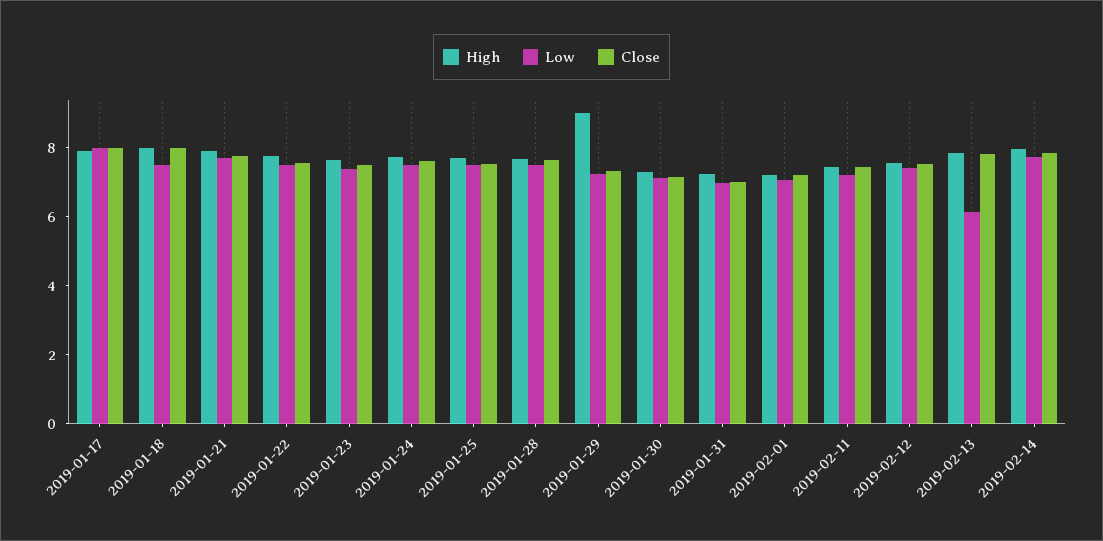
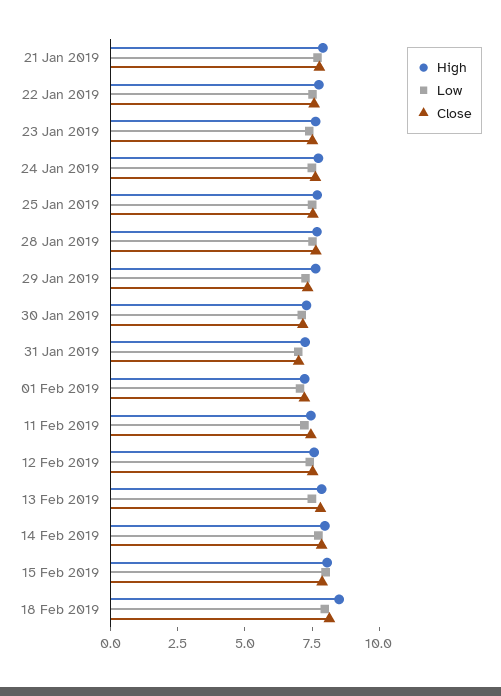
High, 2019-01-17: 8 -> none
Low, 2019-01-17: 8 -> none
Close, 2019-01-17: 8 -> none
High, 2019-01-18: 8 -> none
Low, 2019-01-18: 7.5 -> none
Close, 2019-01-18: 8 -> none
High, 2019-01-29: 9 -> 7.5
Low, 2019-02-13: 6 -> 7.5
High, 15 Feb 2019: none -> 8
Low, 15 Feb 2019: none -> 8
Close, 15 Feb 2019: none -> 8
High, 18 Feb 2019: none -> 8.5
Low, 18 Feb 2019: none -> 8
Close, 18 Feb 2019: none -> 8

